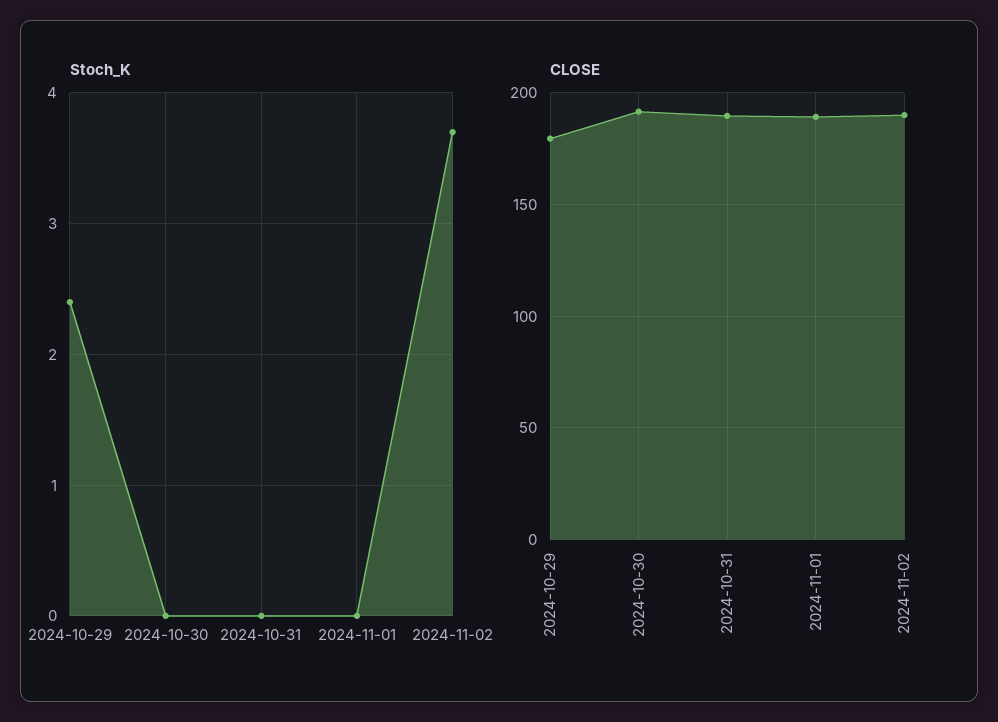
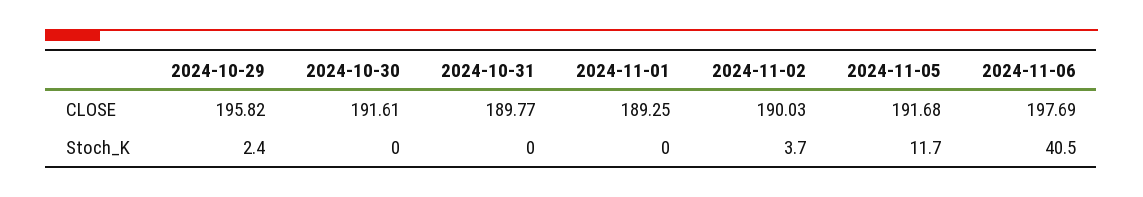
CLOSE, 2024-10-29: 180 -> 195.82
CLOSE, 2024-11-05: none -> 191.68
CLOSE, 2024-11-06: none -> 197.69
Stoch_K, 2024-11-05: none -> 11.7
Stoch_K, 2024-11-06: none -> 40.5

